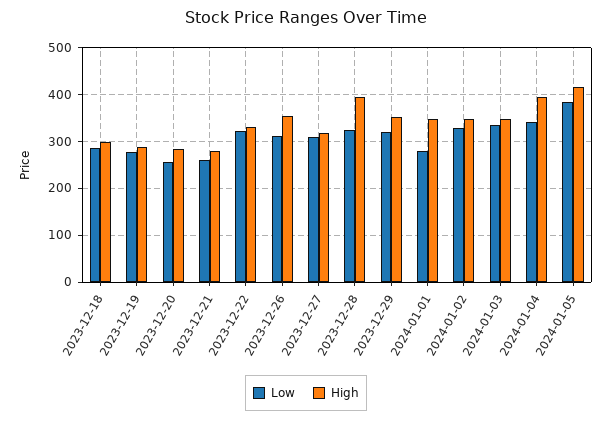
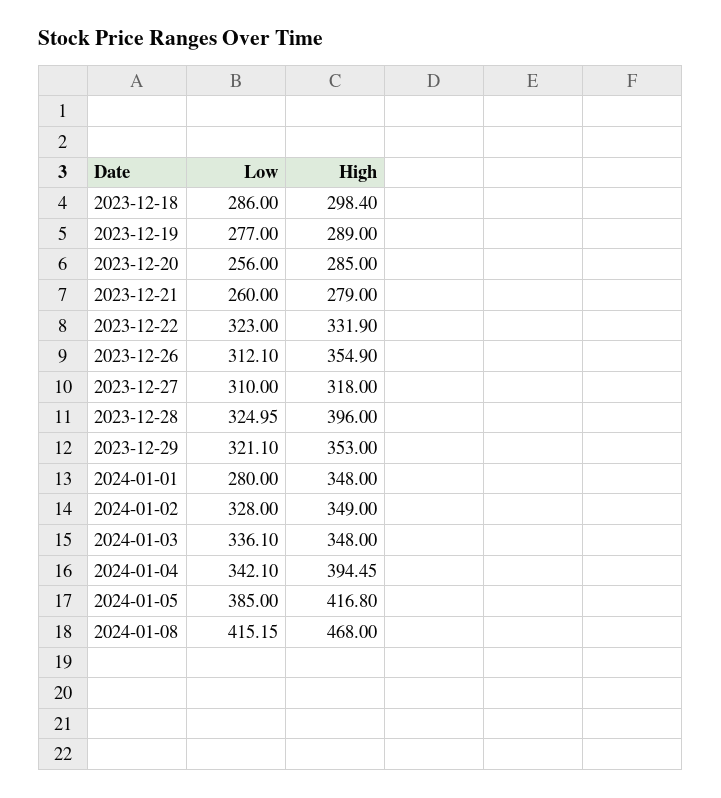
Low, 2024-01-08: none -> 415.15
High, 2024-01-08: none -> 468

